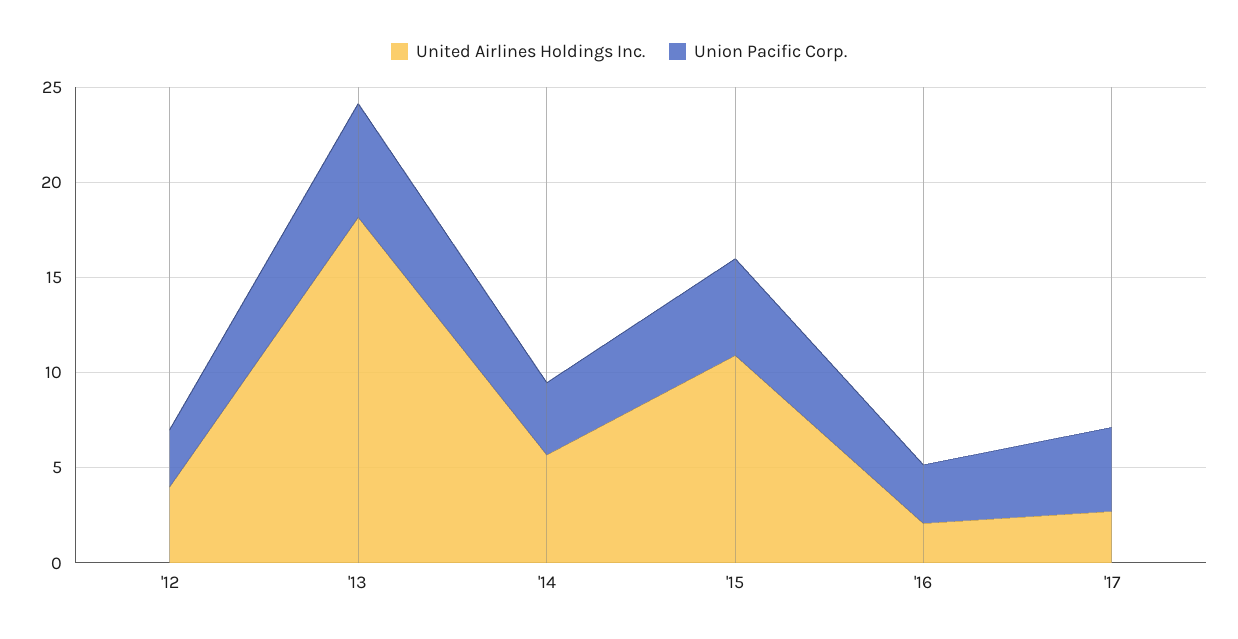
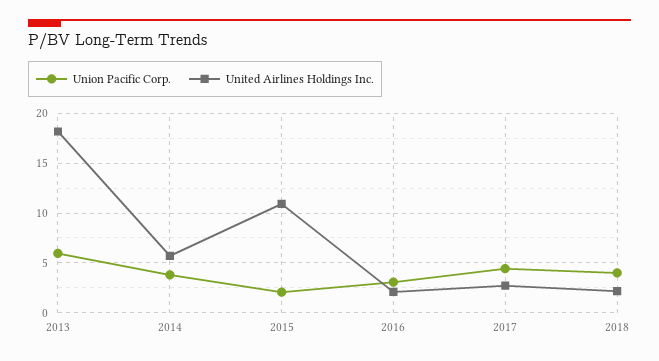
United Airlines Holdings Inc., '12: 4 -> none
Union Pacific Corp., '12: 3 -> none
Union Pacific Corp., '15: 5 -> 2
Union Pacific Corp., 2018: none -> 4
United Airlines Holdings Inc., 2018: none -> 2

